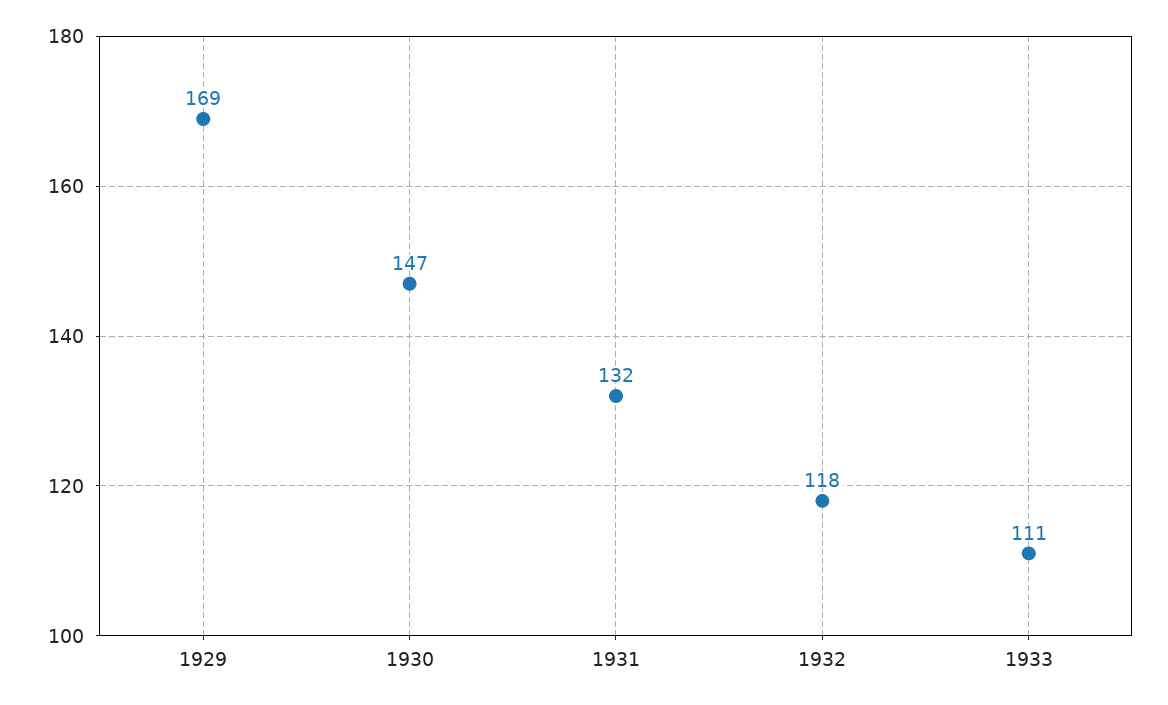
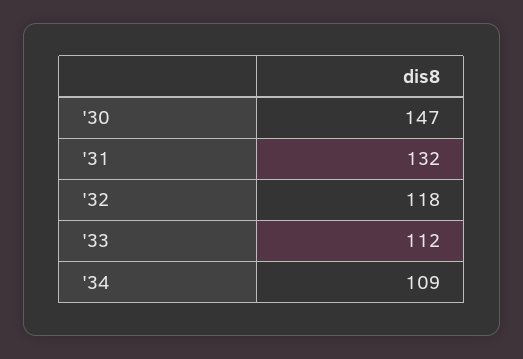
1929: 169 -> none
1933: 111 -> 112
'34: none -> 109

